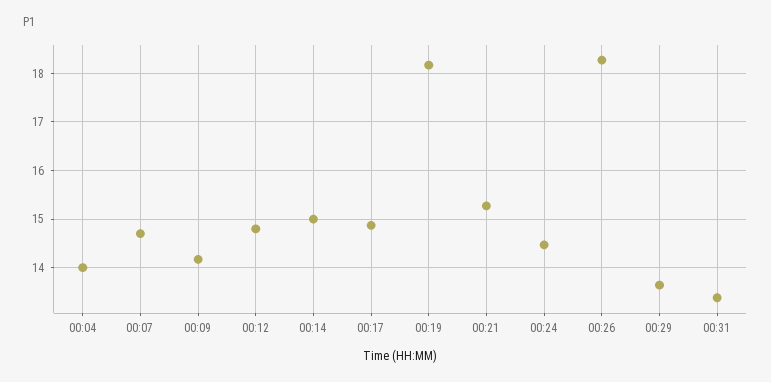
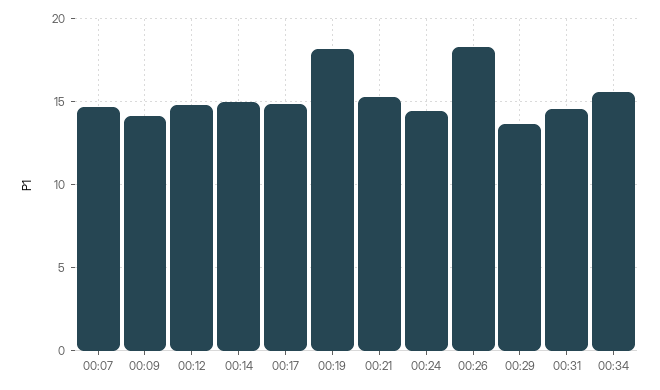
00:04: 14 -> none
00:31: 13.4 -> 14.5
00:34: none -> 15.5

